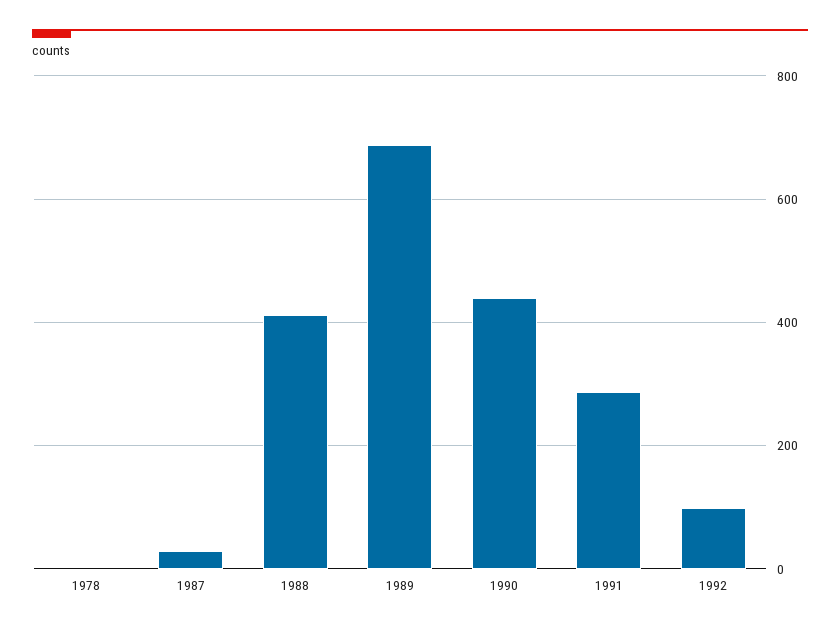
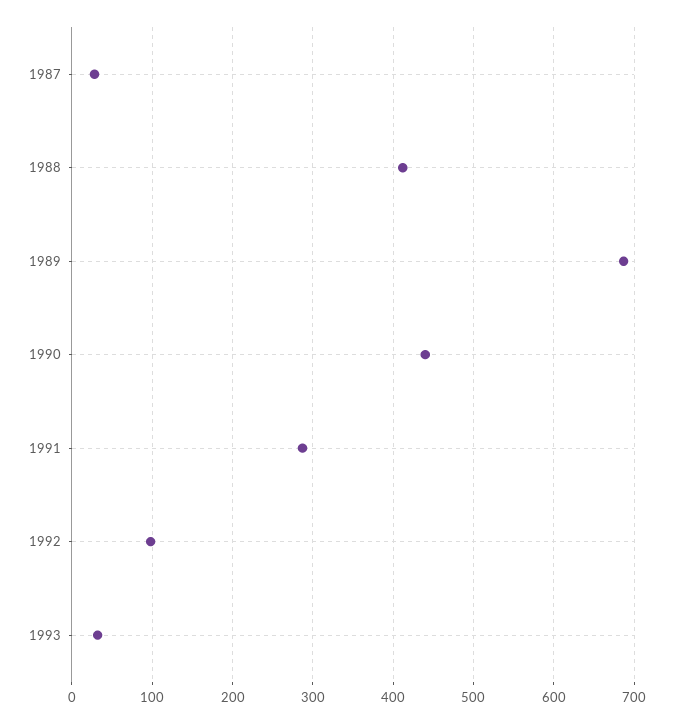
1978: 0 -> none
1993: none -> 30

